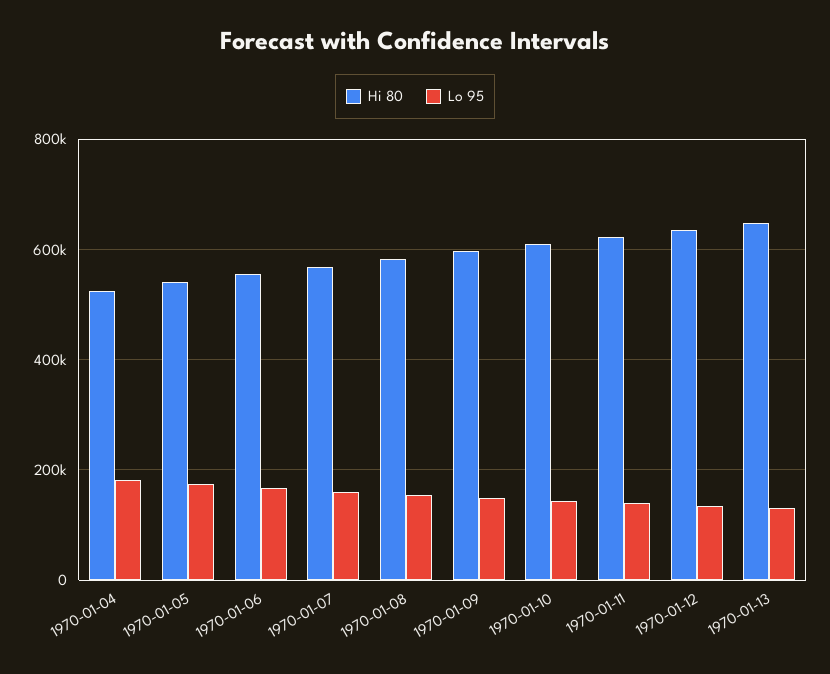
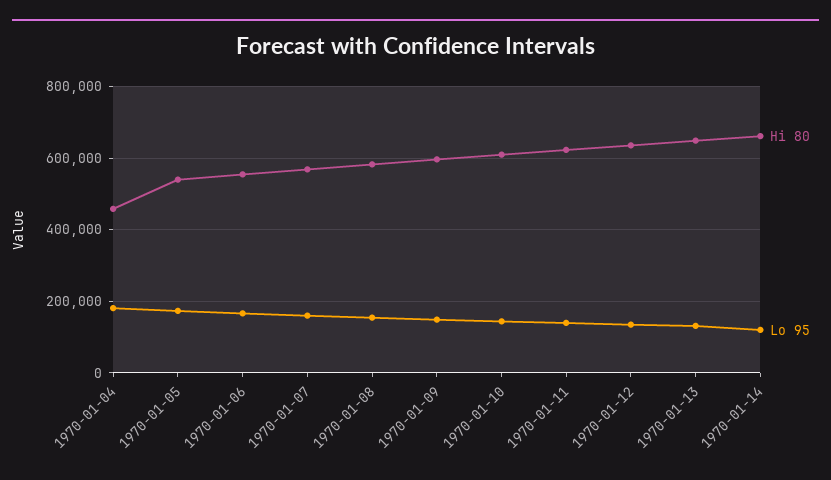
Hi 80, 1970-01-04: 520000 -> 460000
Hi 80, 1970-01-14: none -> 660000
Lo 95, 1970-01-14: none -> 120000

